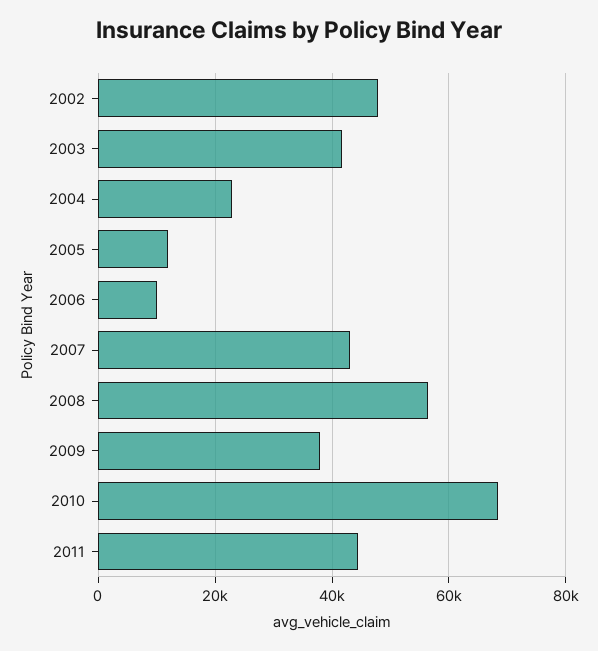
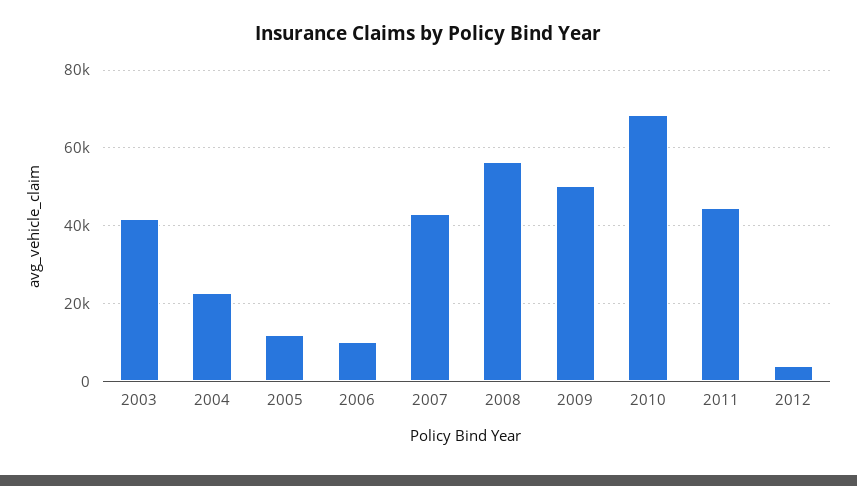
2002: 48000 -> none
2009: 38000 -> 50000
2012: none -> 4000

